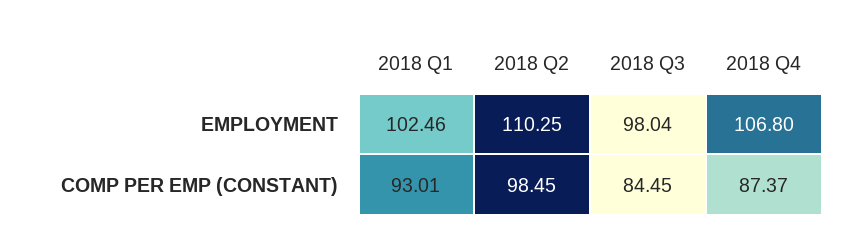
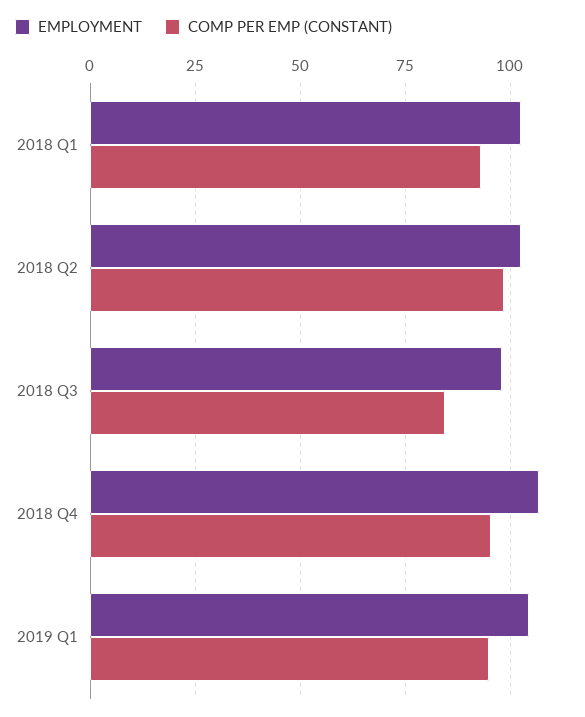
EMPLOYMENT, 2018 Q2: 110.25 -> 102.5
COMP PER EMP (CONSTANT), 2018 Q4: 87.37 -> 95
EMPLOYMENT, 2019 Q1: none -> 105
COMP PER EMP (CONSTANT), 2019 Q1: none -> 95

